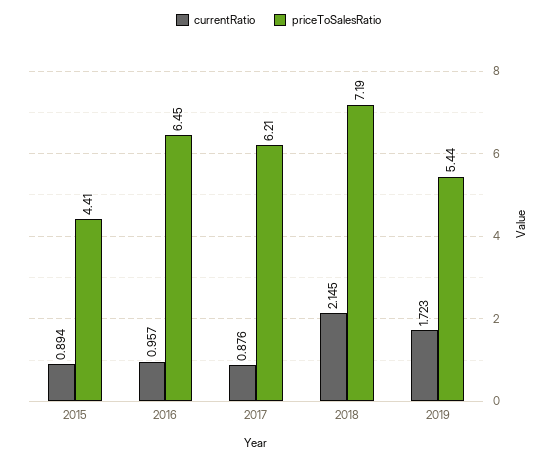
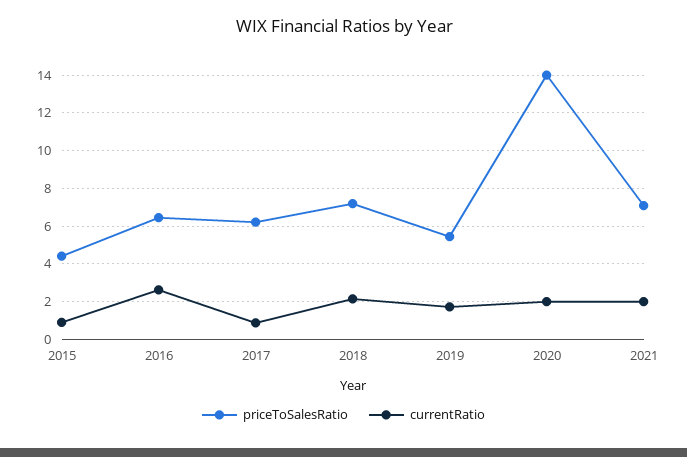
currentRatio, 2016: 0.957 -> 2.5
priceToSalesRatio, 2020: none -> 14
currentRatio, 2020: none -> 2
priceToSalesRatio, 2021: none -> 7
currentRatio, 2021: none -> 2

